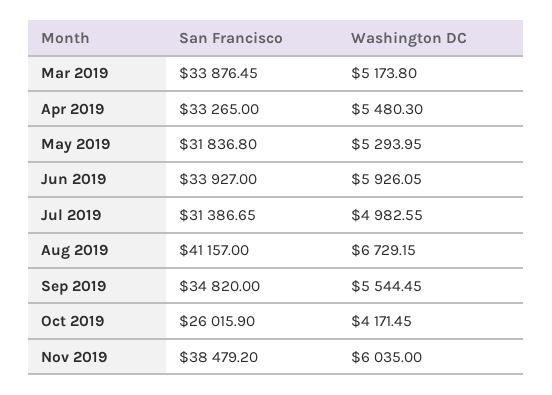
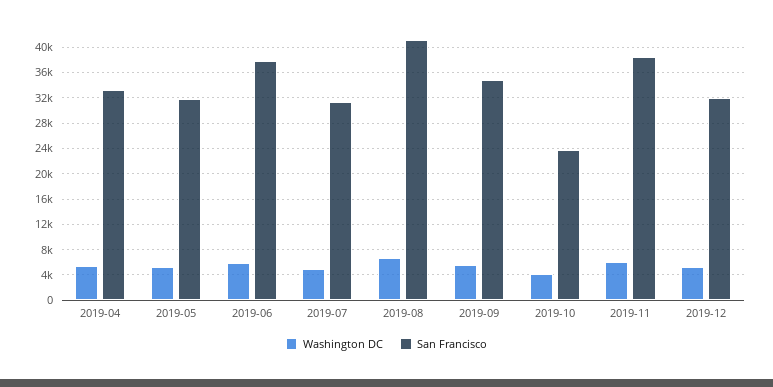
San Francisco, Mar 2019: 33876.45 -> none
Washington DC, Mar 2019: 5173.8 -> none
San Francisco, Jun 2019: 33927 -> 38000
San Francisco, Oct 2019: 26015.9 -> 24000
Washington DC, 2019-12: none -> 5000
San Francisco, 2019-12: none -> 32000

